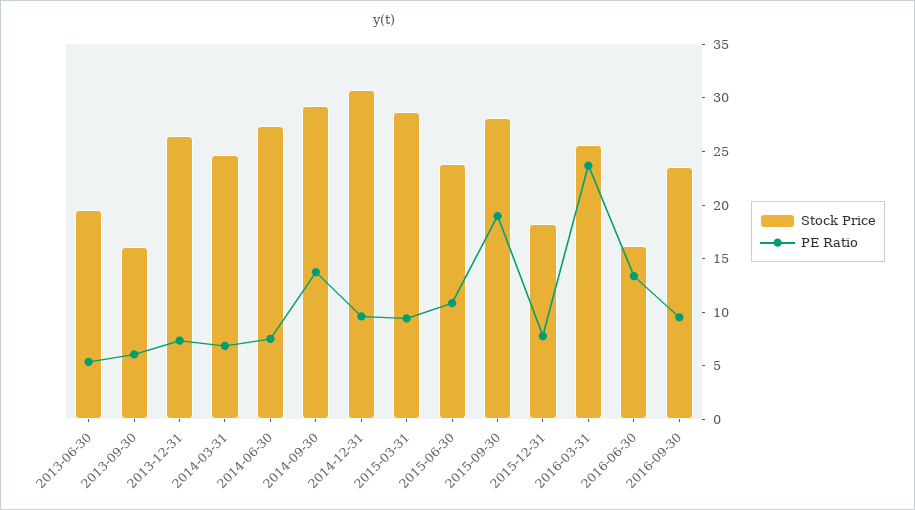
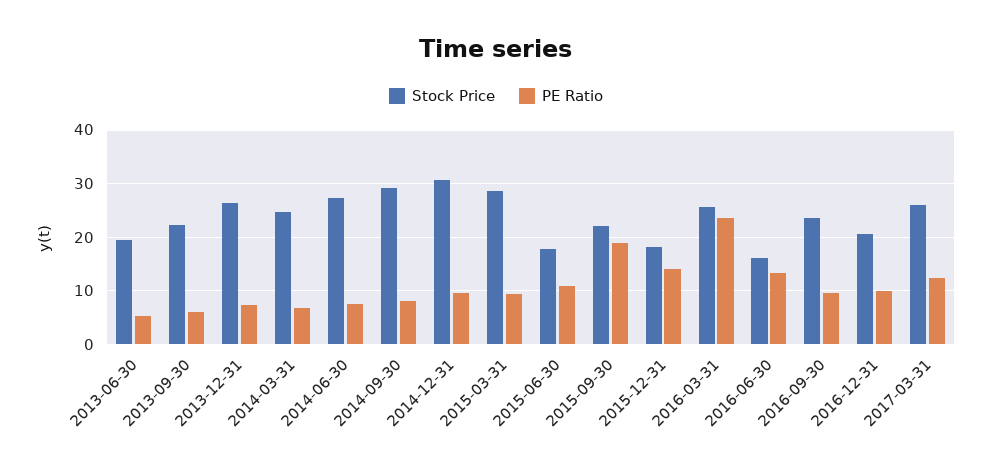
Stock Price, 2013-09-30: 16 -> 22
PE Ratio, 2014-09-30: 14 -> 8
Stock Price, 2015-06-30: 24 -> 18
Stock Price, 2015-09-30: 28 -> 22
PE Ratio, 2015-12-31: 8 -> 14
Stock Price, 2016-12-31: none -> 20
PE Ratio, 2016-12-31: none -> 10
Stock Price, 2017-03-31: none -> 26
PE Ratio, 2017-03-31: none -> 12

